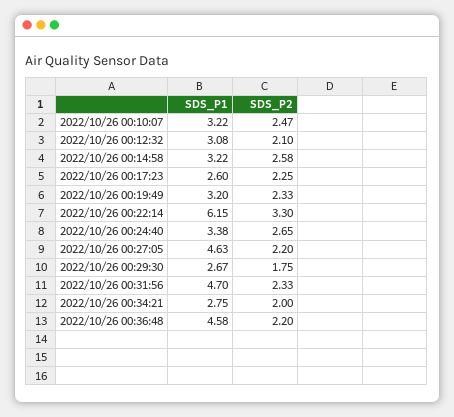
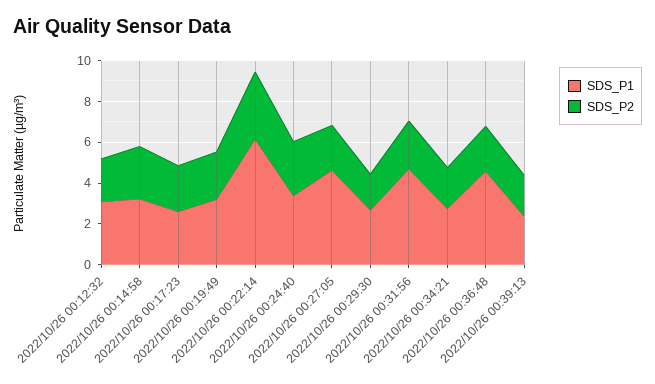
SDS_P1, 2022/10/26 00:10:07: 3.22 -> none
SDS_P2, 2022/10/26 00:10:07: 2.47 -> none
SDS_P1, 2022/10/26 00:39:13: none -> 2.5
SDS_P2, 2022/10/26 00:39:13: none -> 2

